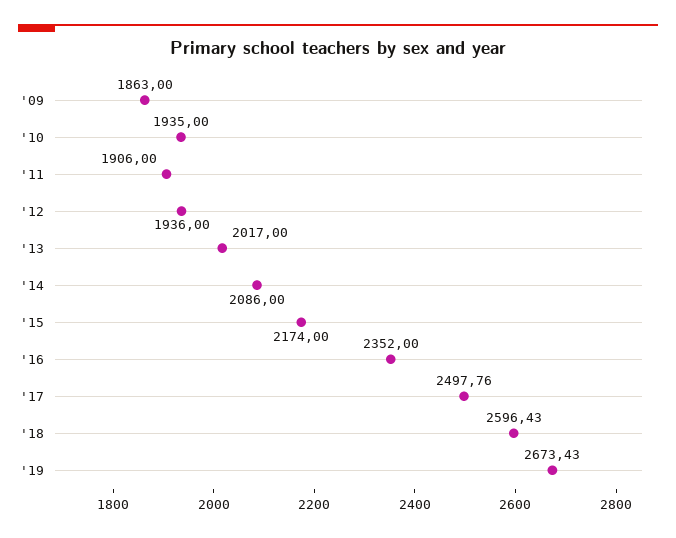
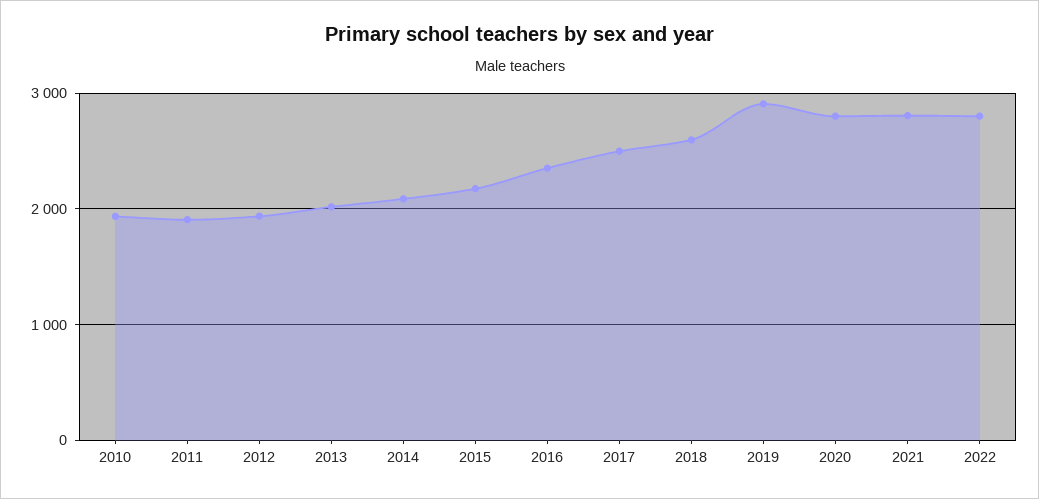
'09: 1863 -> none
'19: 2673.43 -> 2900
2020: none -> 2800
2021: none -> 2800
2022: none -> 2800

